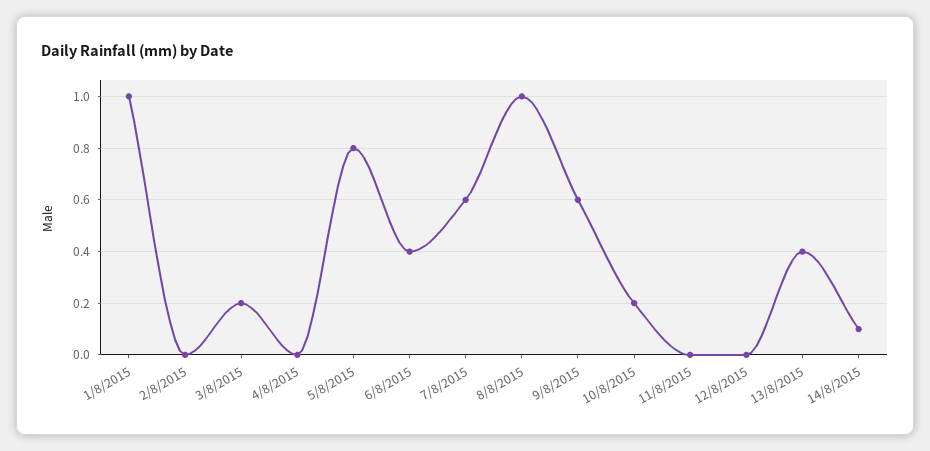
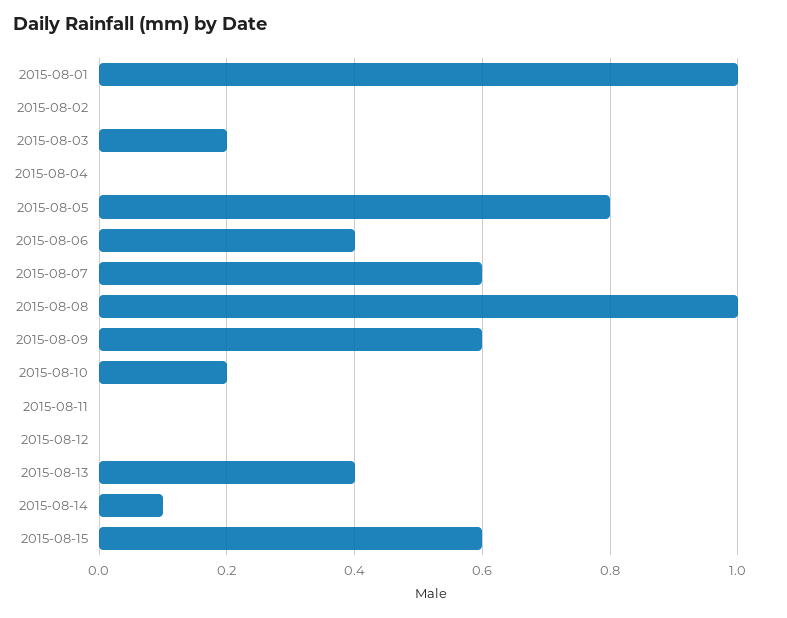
2015-08-15: none -> 0.6

